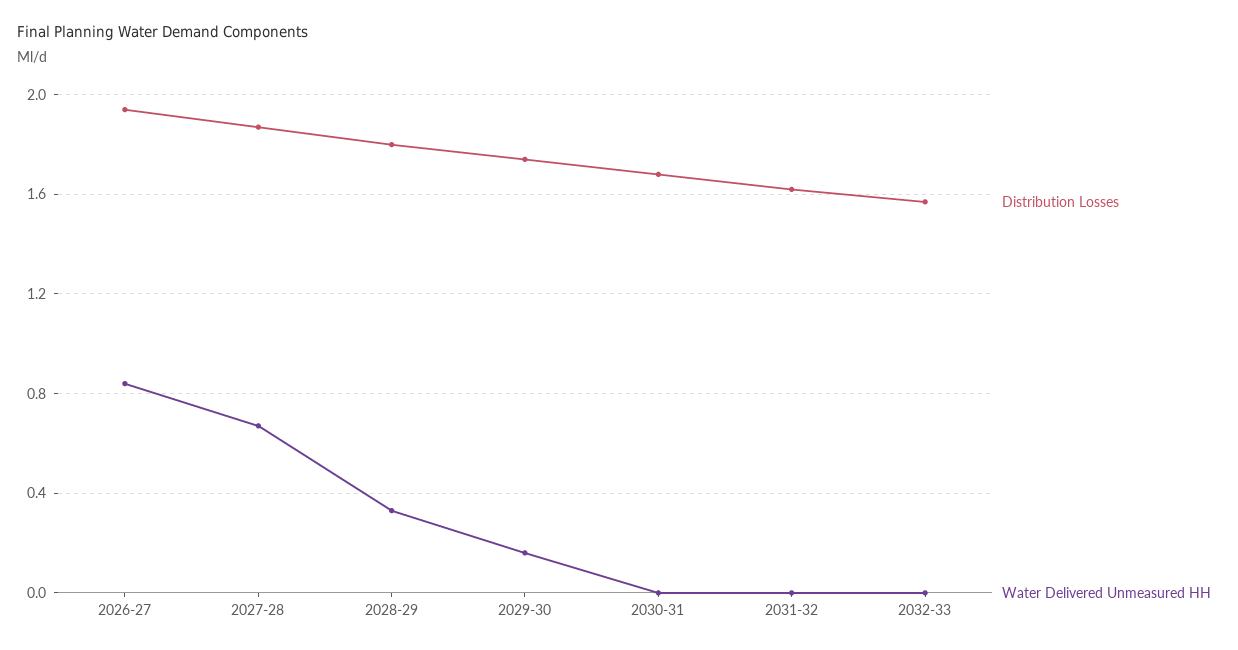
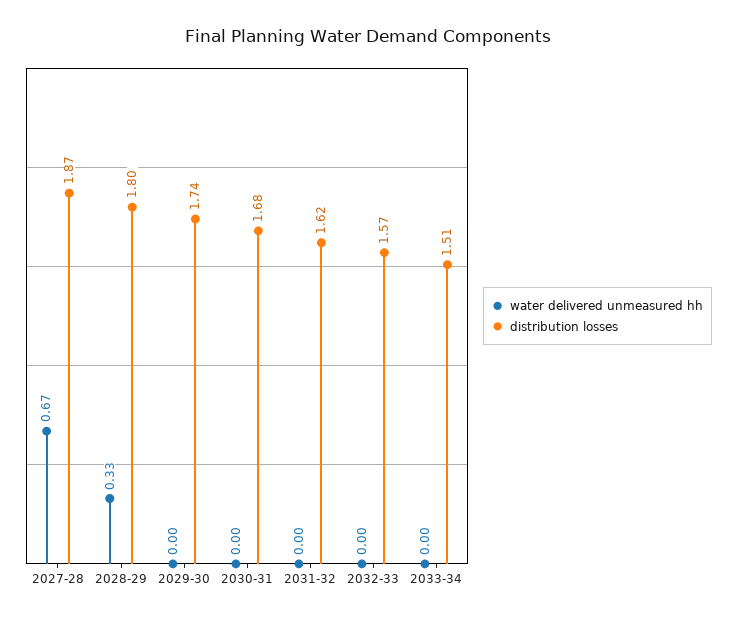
Distribution Losses, 2026-27: 1.95 -> none
Water Delivered Unmeasured HH, 2026-27: 0.85 -> none
Water Delivered Unmeasured HH, 2029-30: 0.15 -> 0
Water Delivered Unmeasured HH, 2033-34: none -> 0
Distribution Losses, 2033-34: none -> 1.51

